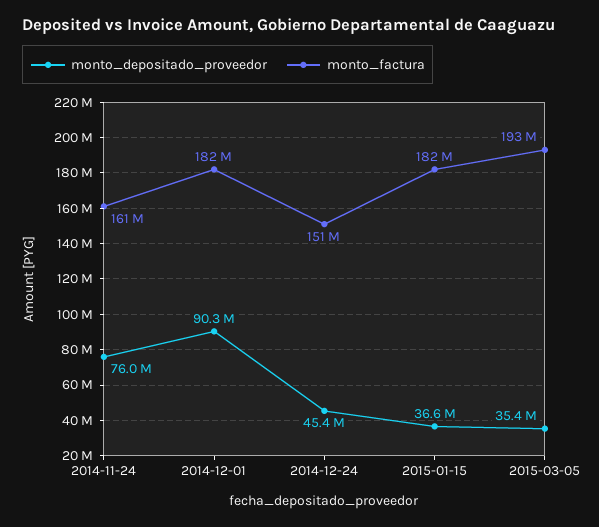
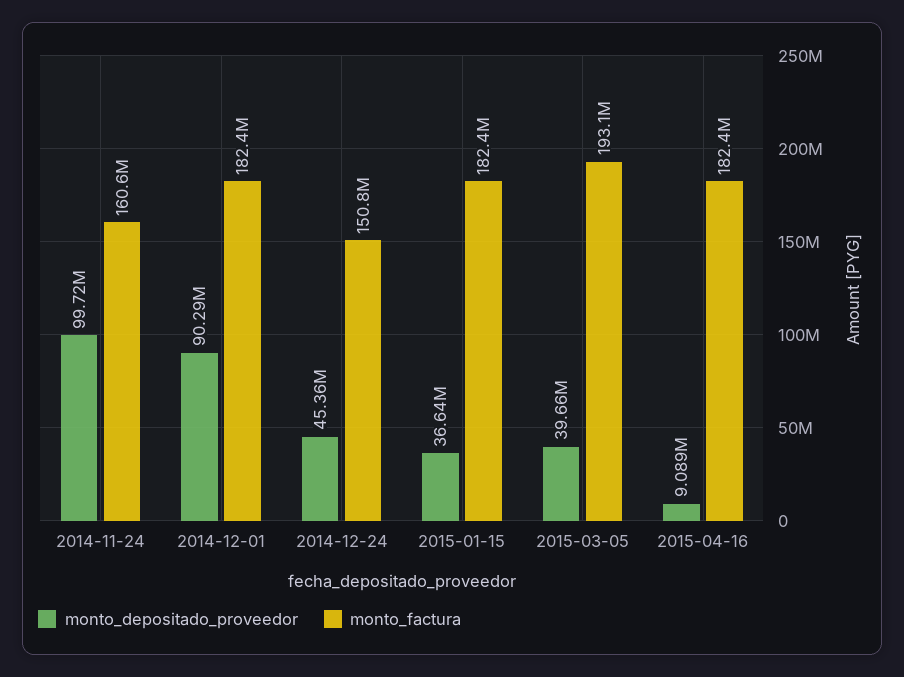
monto_depositado_proveedor, 2014-11-24: 76000000 -> 99720000
monto_depositado_proveedor, 2015-03-05: 35400000 -> 39660000
monto_depositado_proveedor, 2015-04-16: none -> 9089000
monto_factura, 2015-04-16: none -> 182400000

